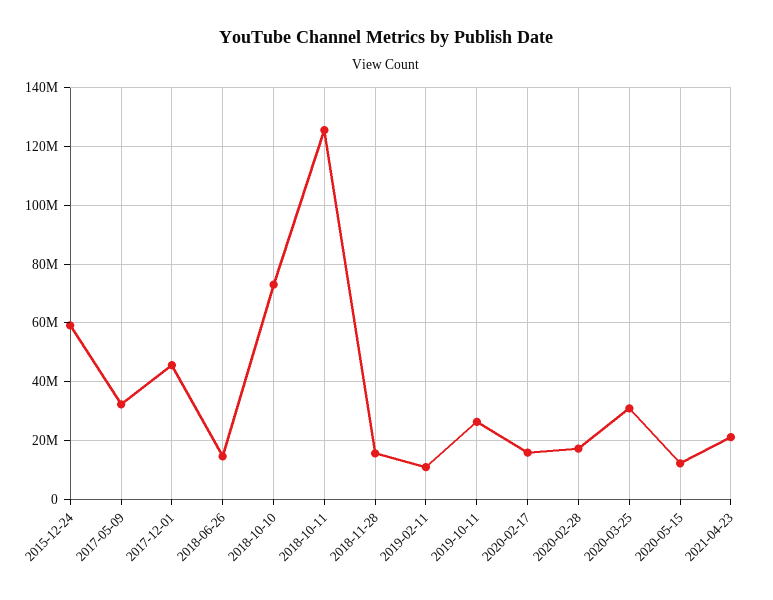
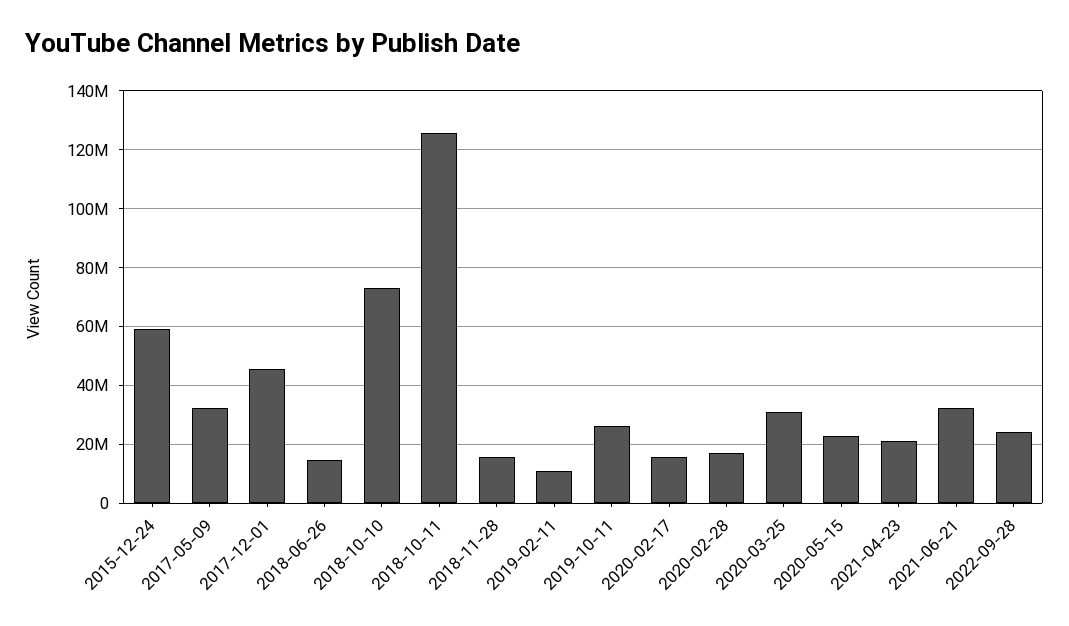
2020-05-15: 12500000 -> 22500000
2021-06-21: none -> 32500000
2022-09-28: none -> 25000000

